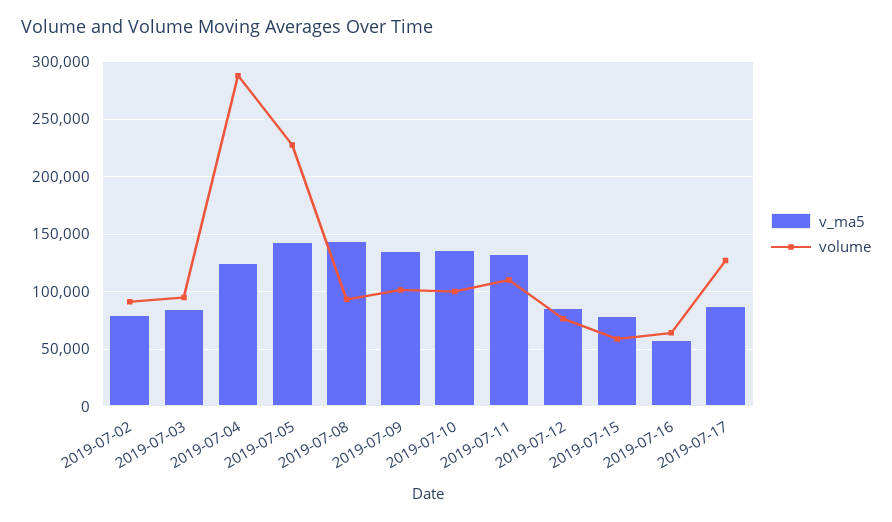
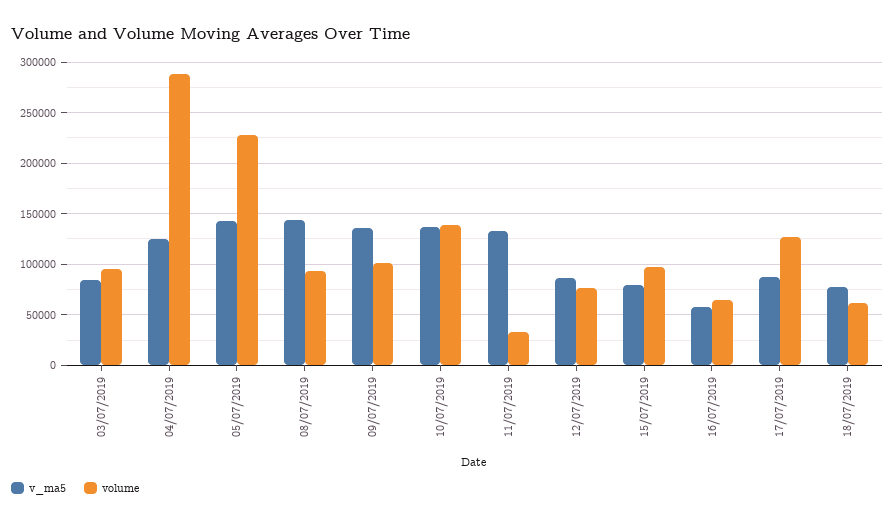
v_ma5, 2019-07-02: 80000 -> none
volume, 2019-07-02: 90000 -> none
volume, 2019-07-10: 100000 -> 140000
volume, 2019-07-11: 110000 -> 30000
volume, 2019-07-15: 60000 -> 100000
v_ma5, 18/07/2019: none -> 80000
volume, 18/07/2019: none -> 60000

